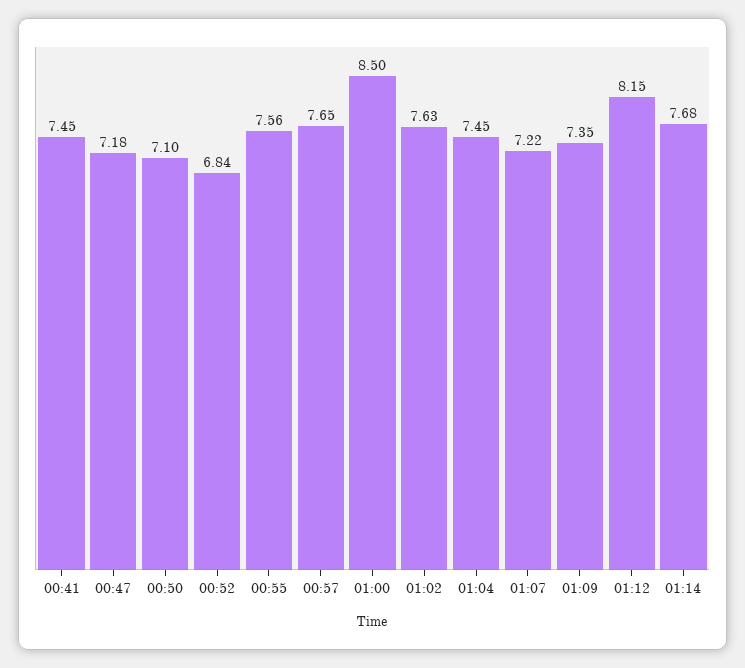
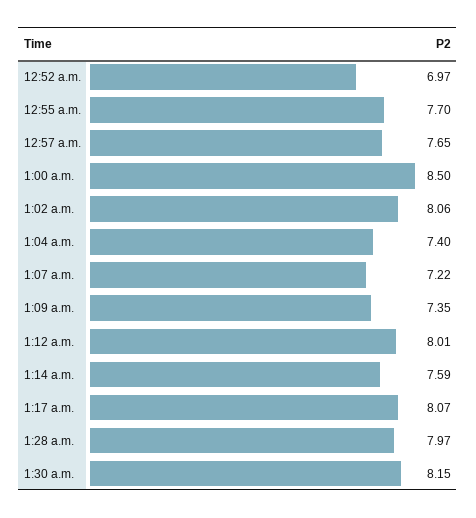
00:41: 7.45 -> none
00:47: 7.18 -> none
00:50: 7.1 -> none
00:52: 6.84 -> 6.97
00:55: 7.56 -> 7.7
01:02: 7.63 -> 8.06
01:04: 7.45 -> 7.4
01:12: 8.15 -> 8.01
01:14: 7.68 -> 7.59
1:17 a.m.: none -> 8.07
1:28 a.m.: none -> 7.97
1:30 a.m.: none -> 8.15

